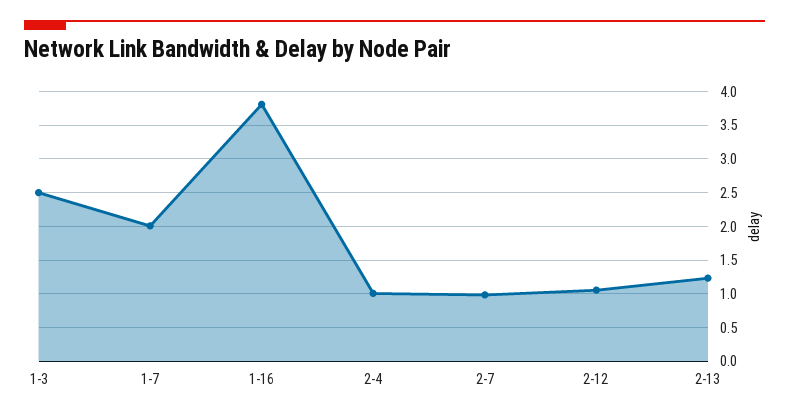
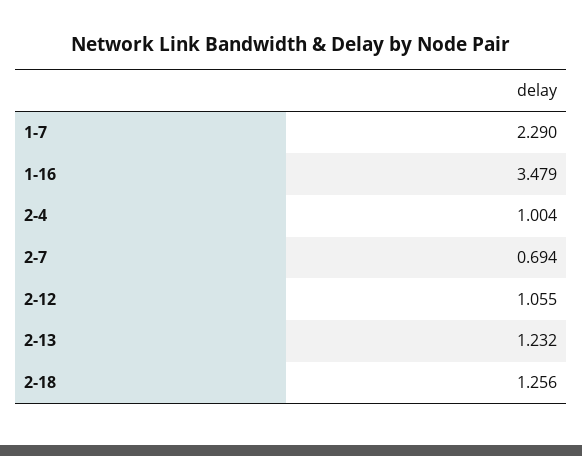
1-3: 2.5 -> none
1-7: 2 -> 2.29
1-16: 3.8 -> 3.479
2-7: 1 -> 0.694
2-18: none -> 1.256

